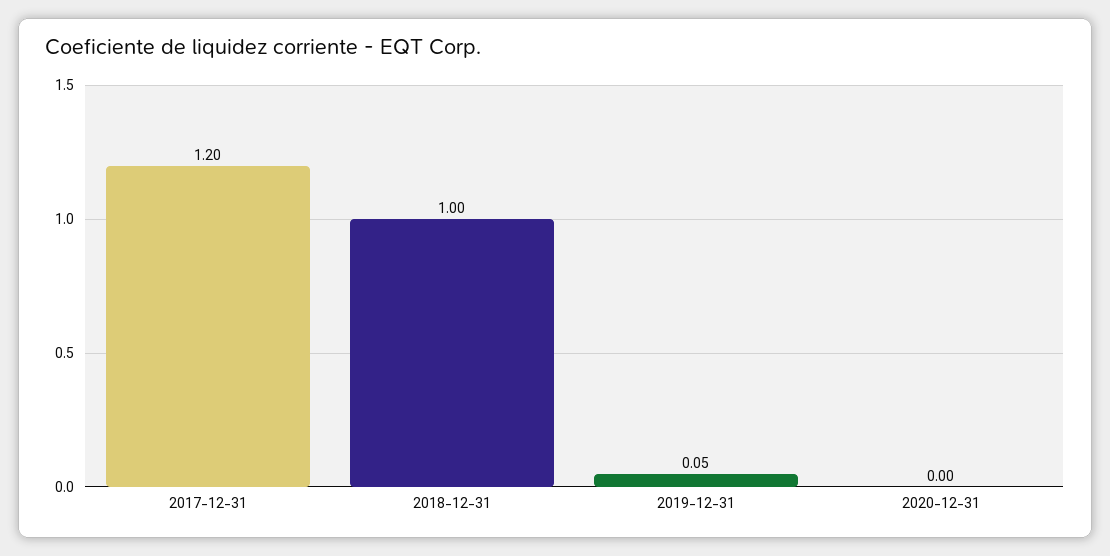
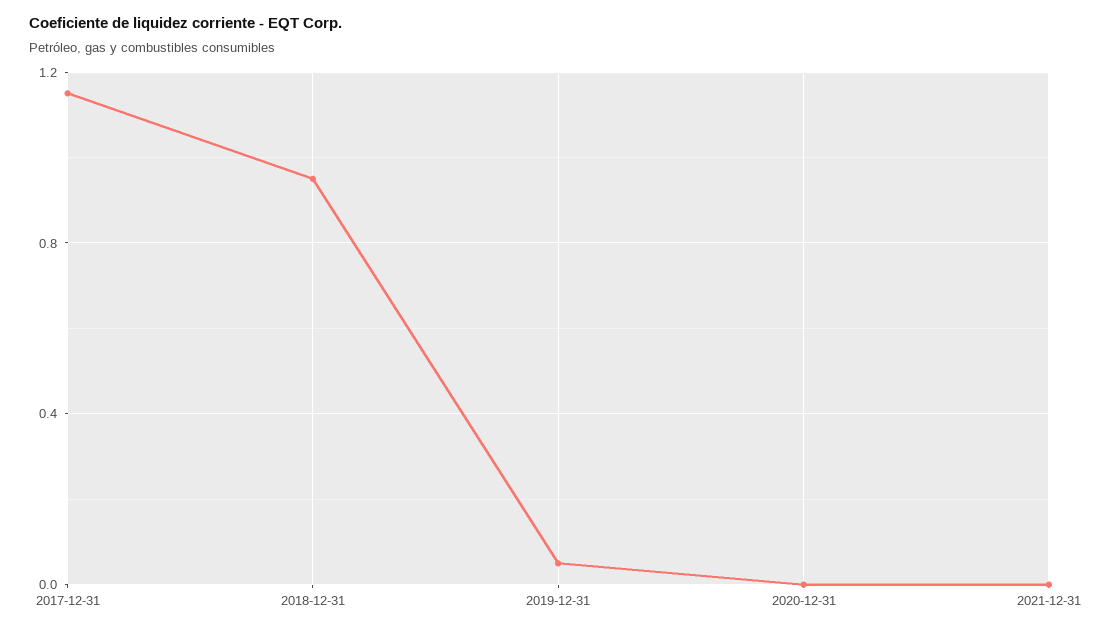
2017-12-31: 1.2 -> 1.15
2018-12-31: 1 -> 0.95
2021-12-31: none -> 0

